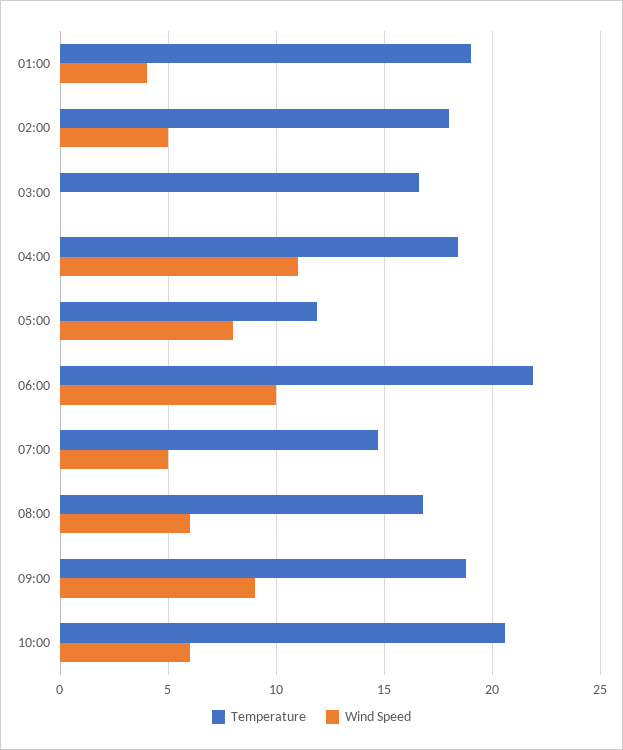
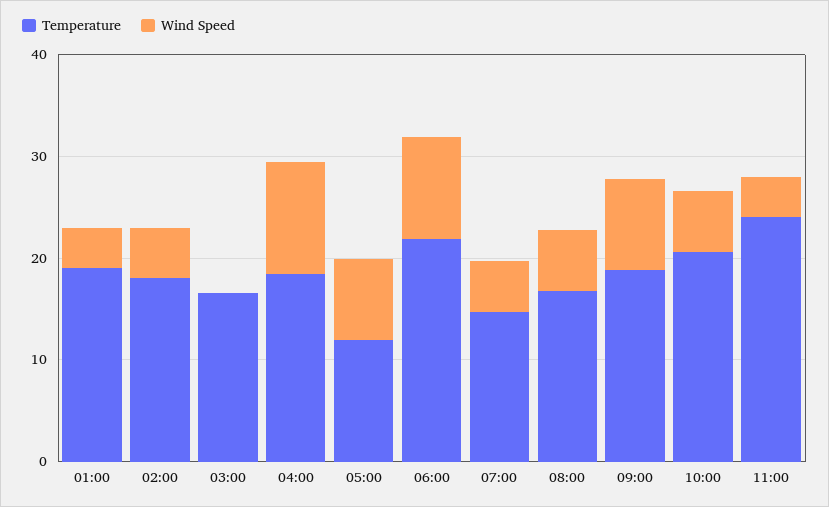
Temperature, 11:00: none -> 24
Wind Speed, 11:00: none -> 4

